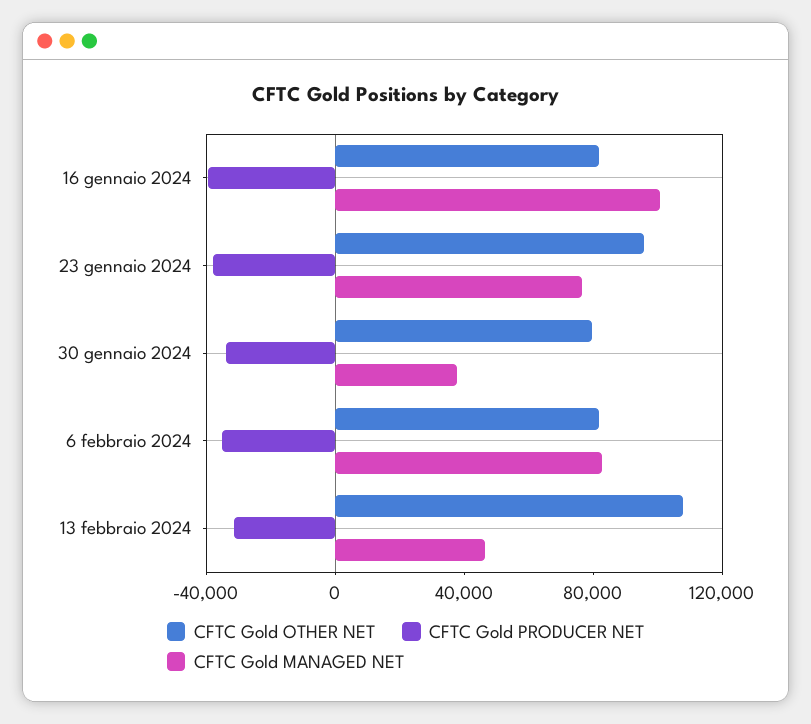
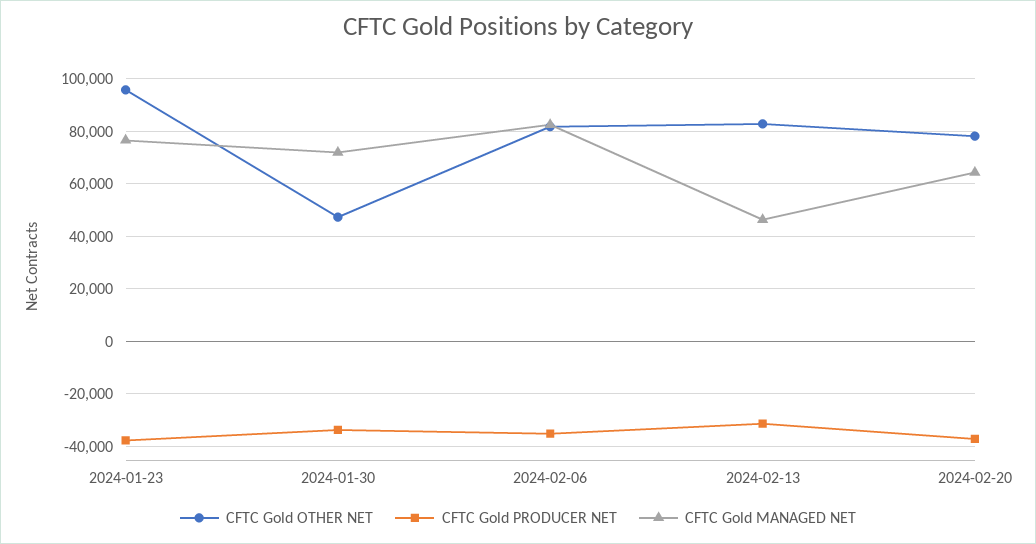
CFTC Gold OTHER NET, 16 gennaio 2024: 80000 -> none
CFTC Gold PRODUCER NET, 16 gennaio 2024: -40000 -> none
CFTC Gold MANAGED NET, 16 gennaio 2024: 100000 -> none
CFTC Gold OTHER NET, 30 gennaio 2024: 80000 -> 47500
CFTC Gold MANAGED NET, 30 gennaio 2024: 40000 -> 72500
CFTC Gold OTHER NET, 13 febbraio 2024: 110000 -> 82500
CFTC Gold OTHER NET, 2024-02-20: none -> 77500
CFTC Gold PRODUCER NET, 2024-02-20: none -> -37500
CFTC Gold MANAGED NET, 2024-02-20: none -> 65000

